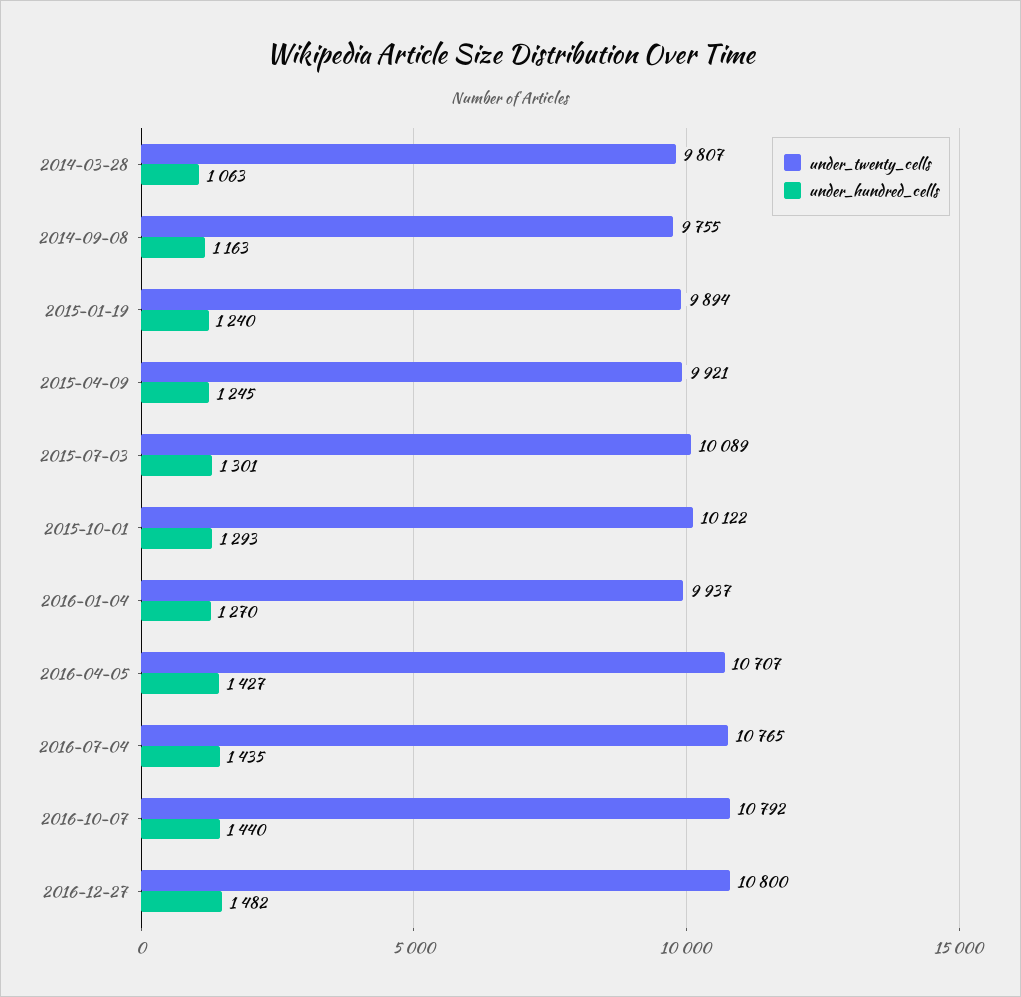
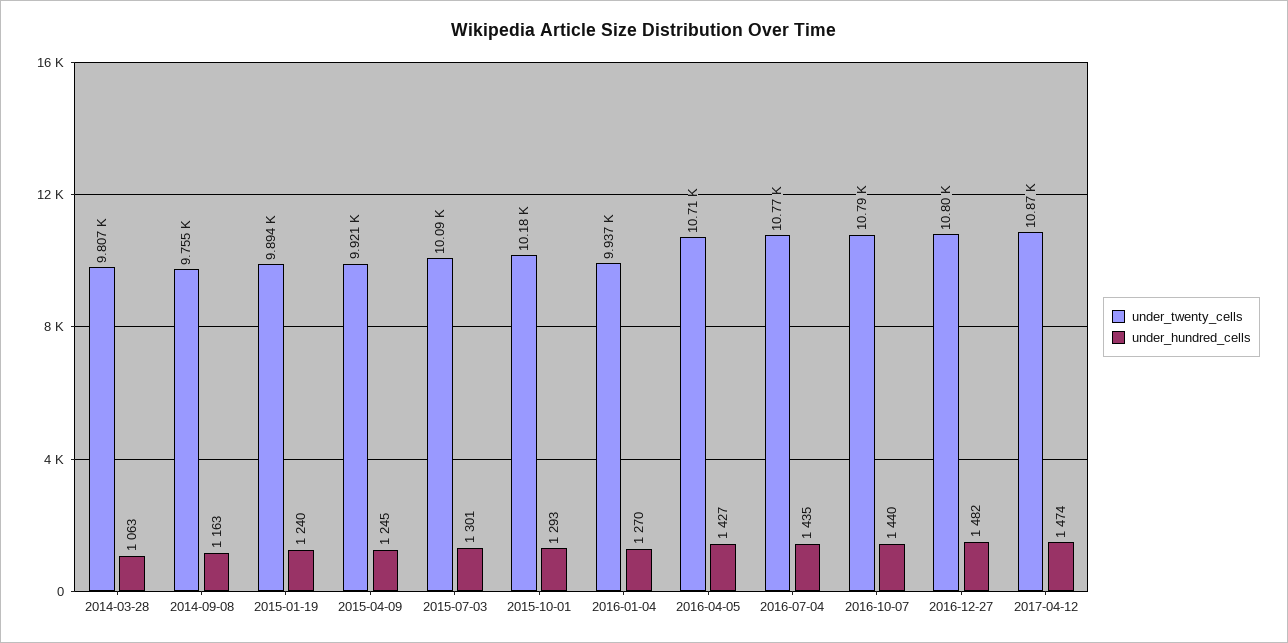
under_twenty_cells, 2015-10-01: 10122 -> 10180
under_twenty_cells, 2017-04-12: none -> 10870
under_hundred_cells, 2017-04-12: none -> 1474

